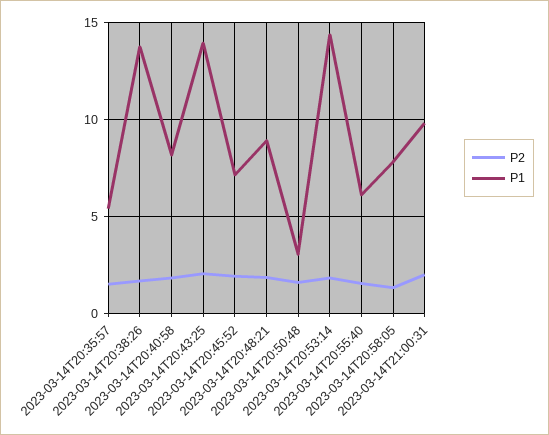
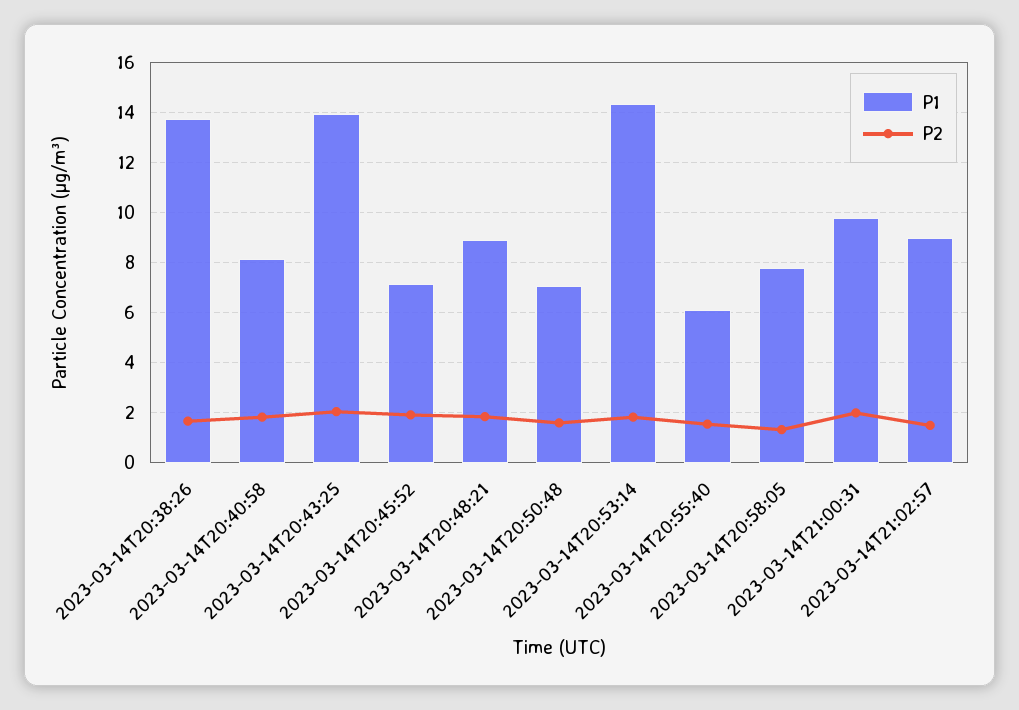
P2, 2023-03-14T20:35:57: 1.5 -> none
P1, 2023-03-14T20:35:57: 5.5 -> none
P1, 2023-03-14T20:50:48: 3 -> 7
P1, 2023-03-14T21:02:57: none -> 9
P2, 2023-03-14T21:02:57: none -> 1.5

